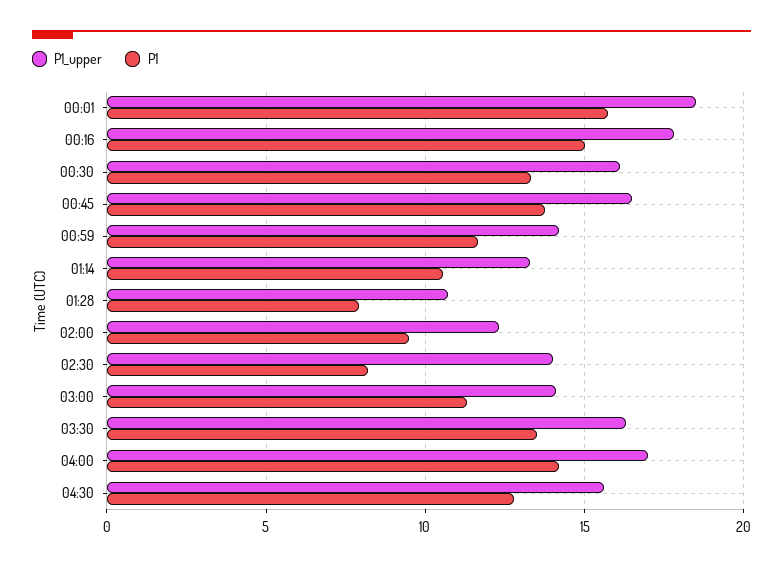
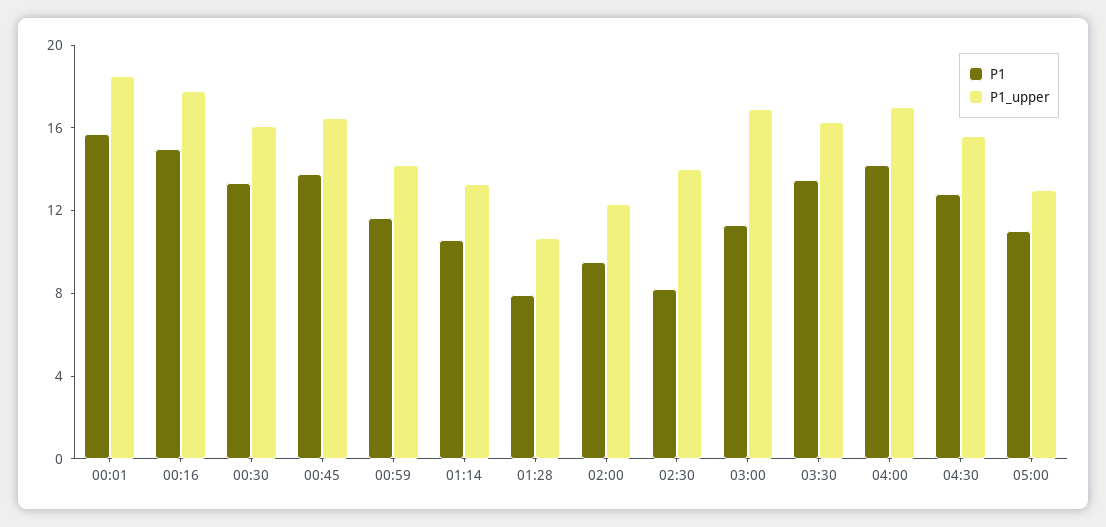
P1_upper, 03:00: 14 -> 17
P1, 05:00: none -> 11
P1_upper, 05:00: none -> 13

